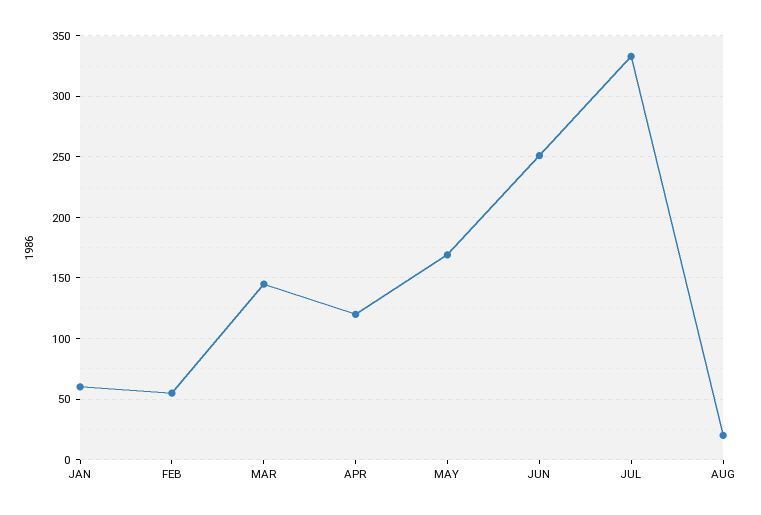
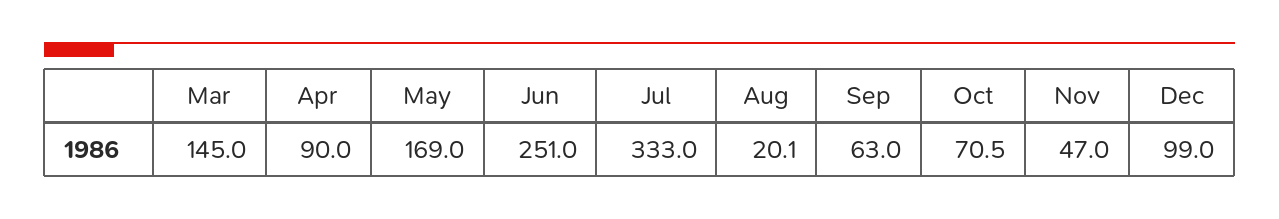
JAN: 60 -> none
FEB: 55 -> none
APR: 120 -> 90
Sep: none -> 63
Oct: none -> 70.5
Nov: none -> 47
Dec: none -> 99

